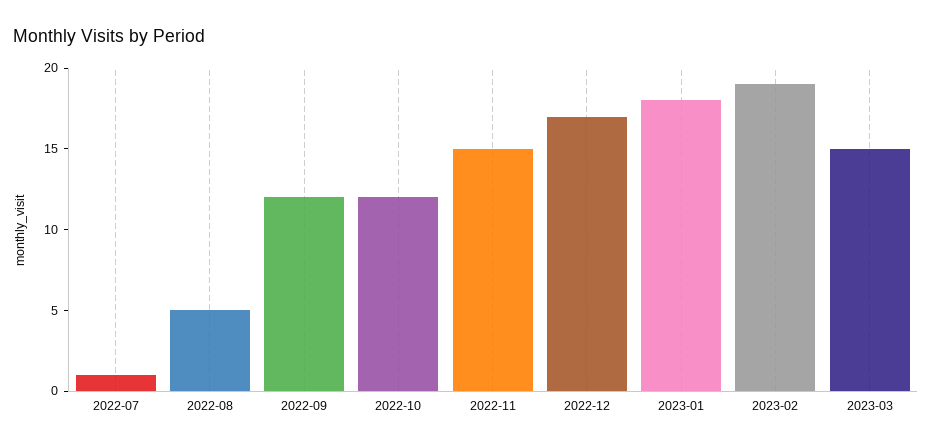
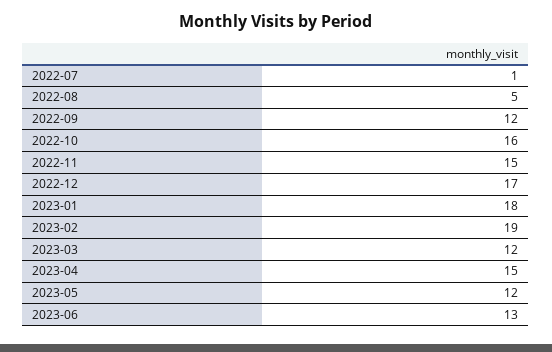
2022-10: 12 -> 16
2023-03: 15 -> 12
2023-04: none -> 15
2023-05: none -> 12
2023-06: none -> 13

